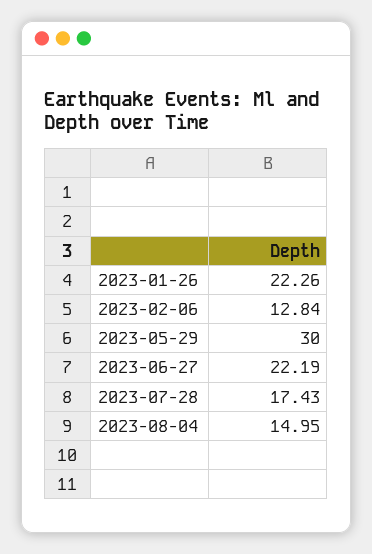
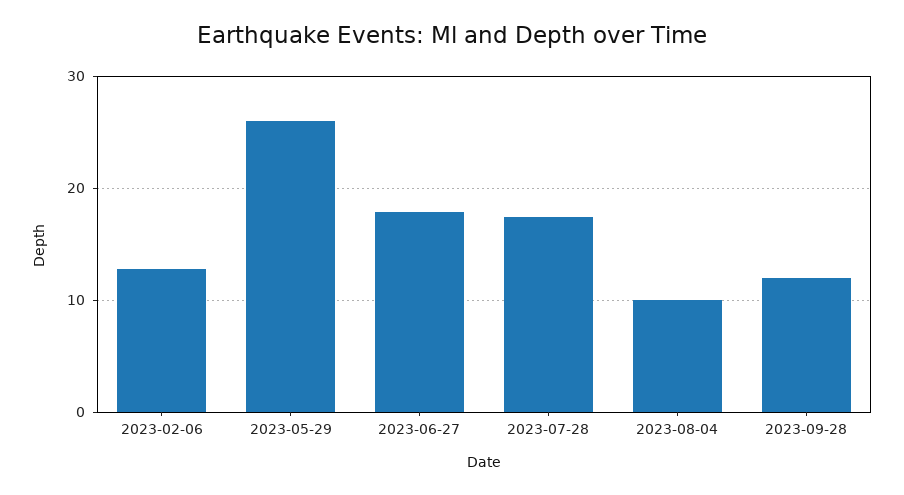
2023-01-26: 22.26 -> none
2023-05-29: 30 -> 26
2023-06-27: 22.19 -> 18
2023-08-04: 14.95 -> 10
2023-09-28: none -> 12

